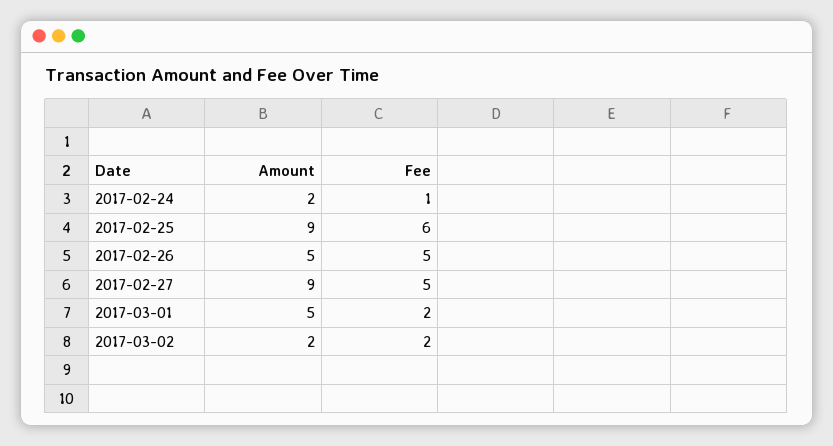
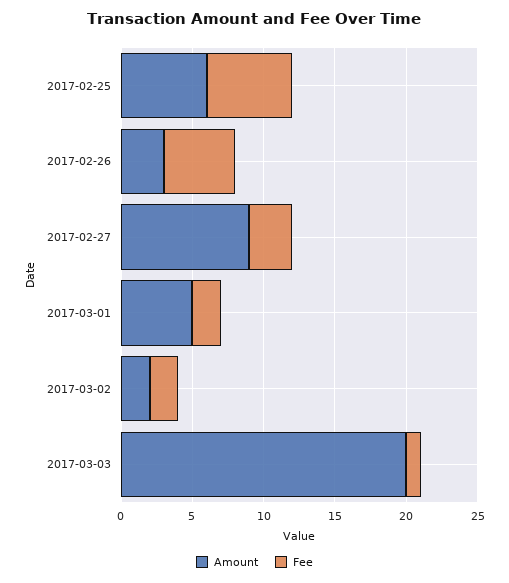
Amount, 2017-02-24: 2 -> none
Fee, 2017-02-24: 1 -> none
Amount, 2017-02-25: 9 -> 6
Amount, 2017-02-26: 5 -> 3
Fee, 2017-02-27: 5 -> 3
Amount, 2017-03-03: none -> 20
Fee, 2017-03-03: none -> 1

